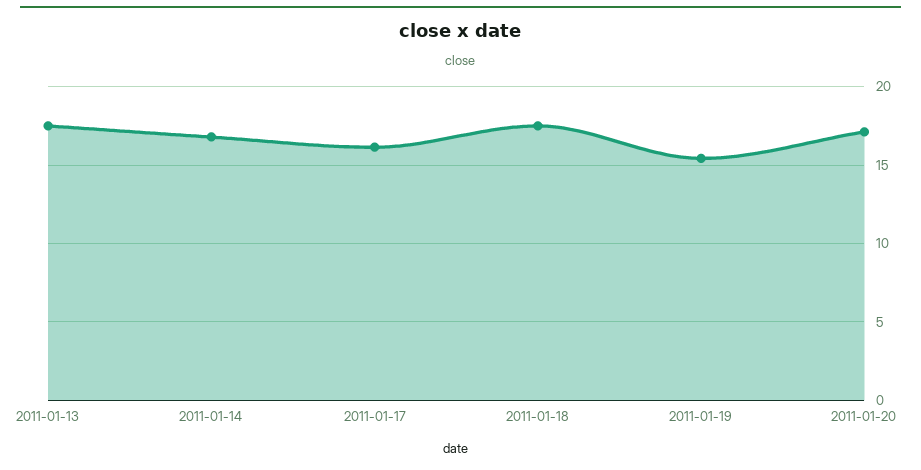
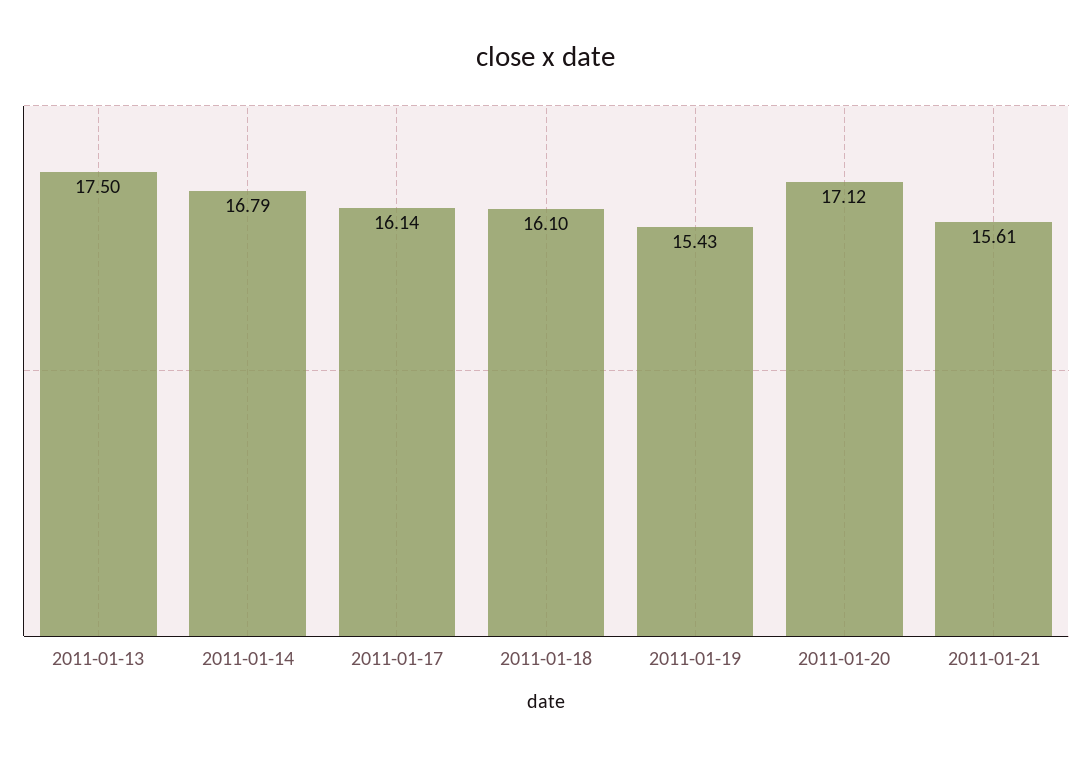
2011-01-18: 17.5 -> 16.1
2011-01-21: none -> 15.61

